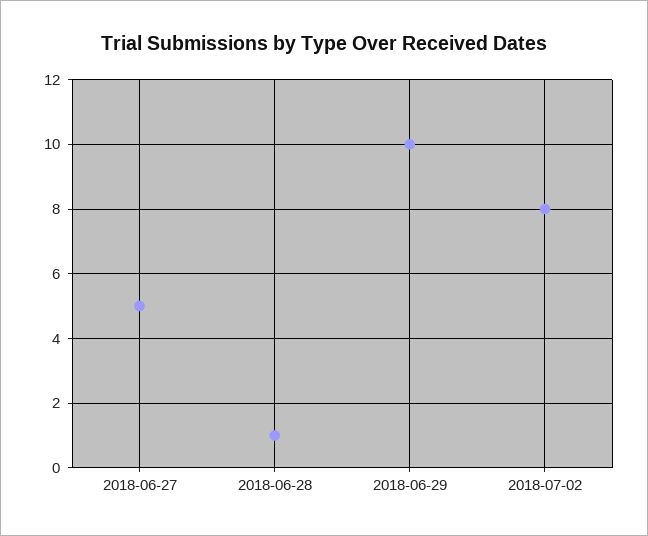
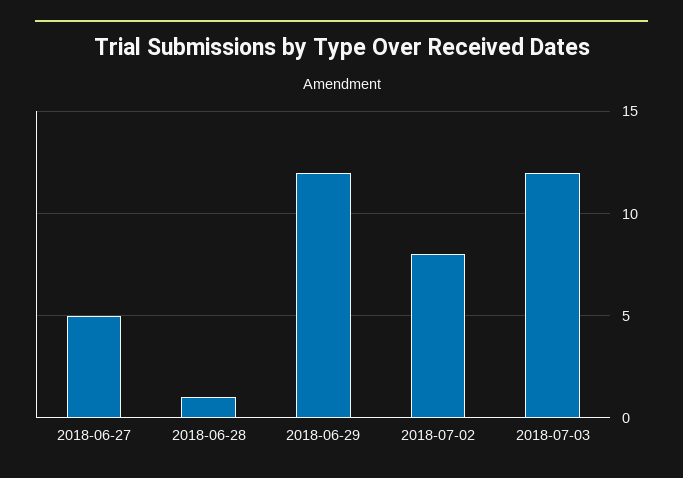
2018-06-29: 10 -> 12
2018-07-03: none -> 12

